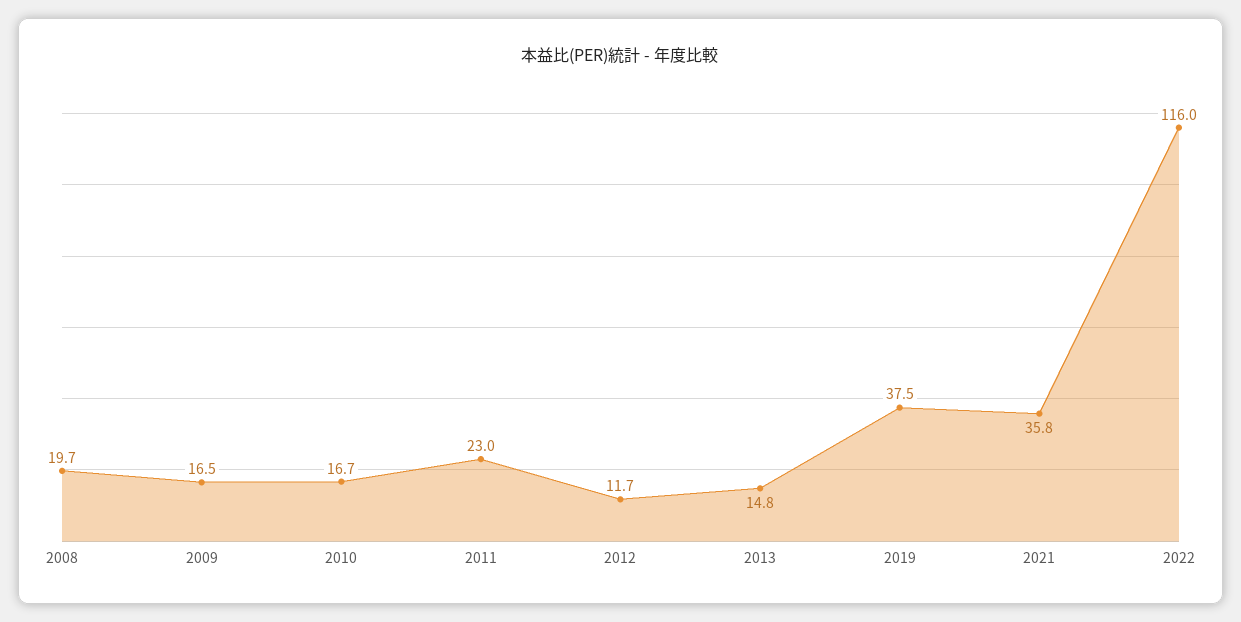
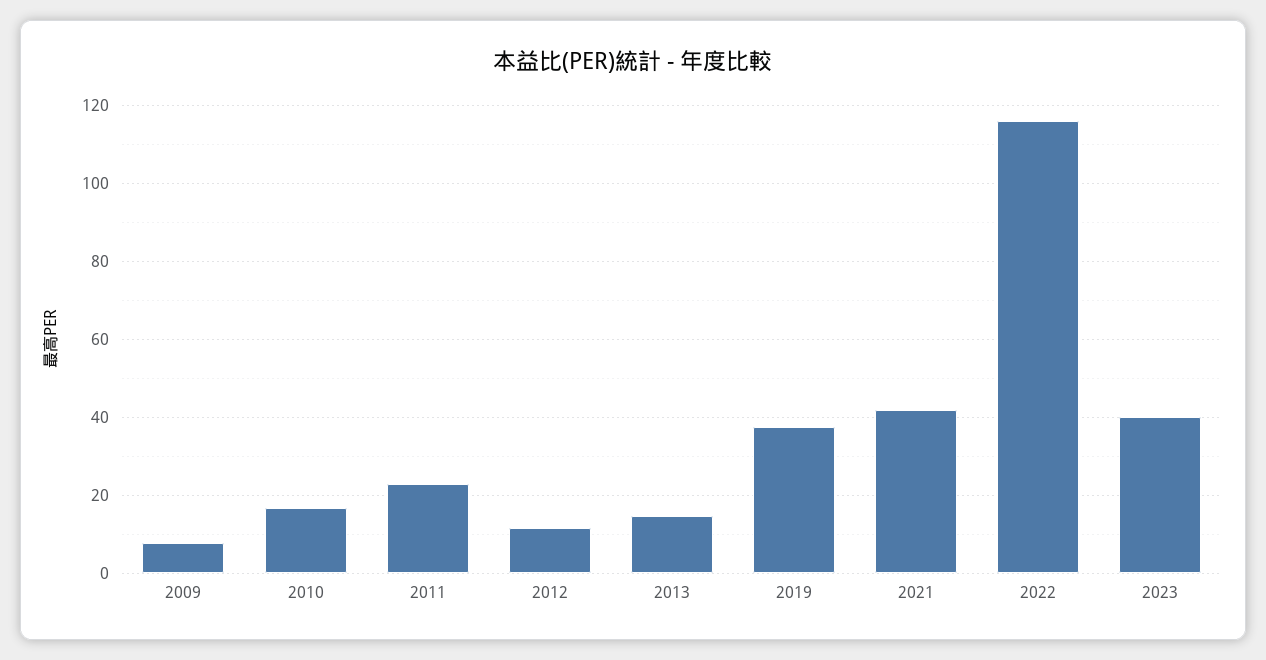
2008: 19.7 -> none
2009: 16.5 -> 8
2021: 35.8 -> 42
2023: none -> 40

